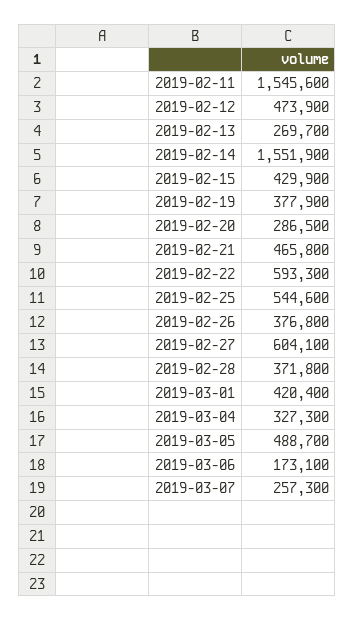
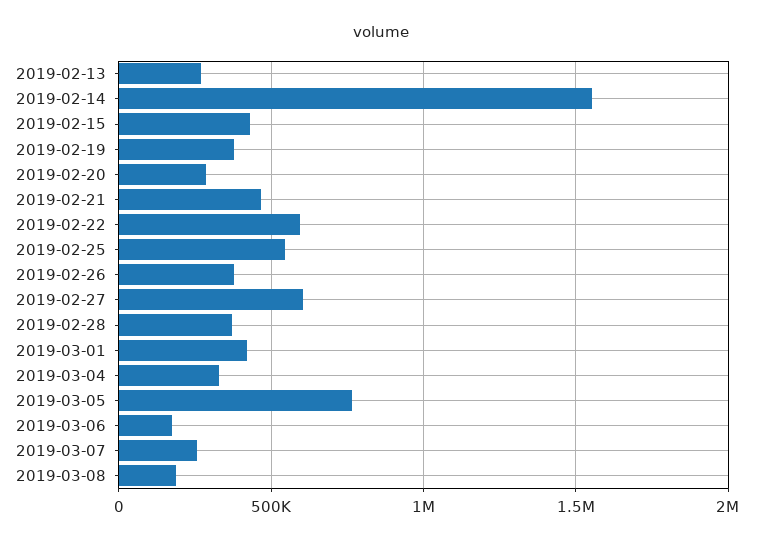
2019-02-11: 1545600 -> none
2019-02-12: 473900 -> none
2019-03-05: 488700 -> 750000
2019-03-08: none -> 200000

